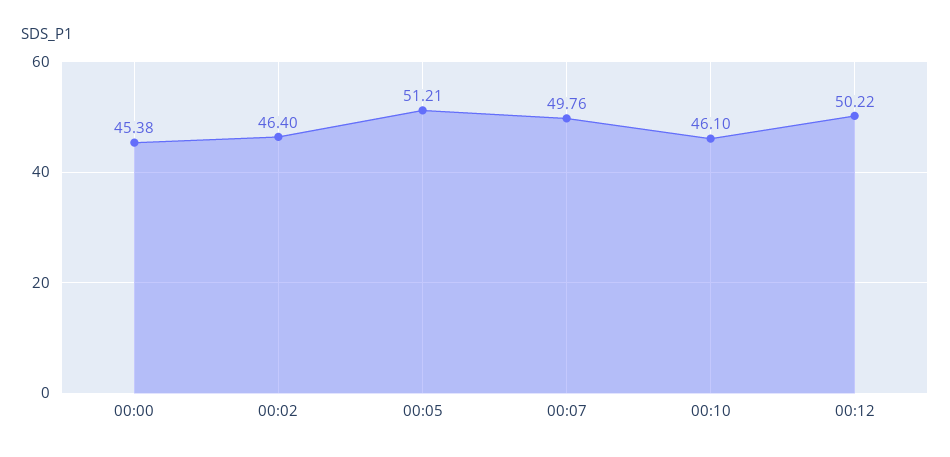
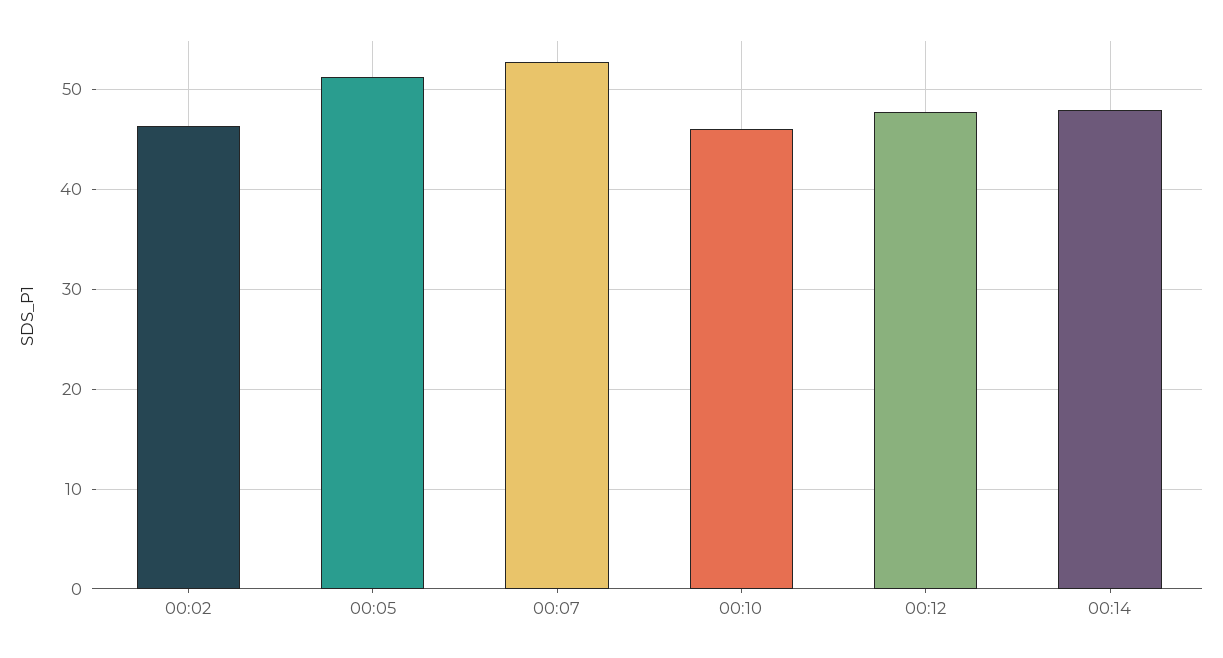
00:00: 45.38 -> none
00:07: 49.76 -> 53
00:12: 50.22 -> 48
00:14: none -> 48

